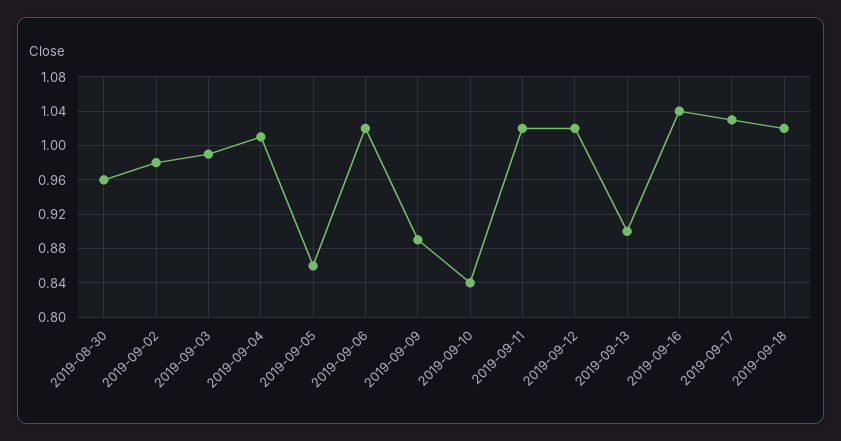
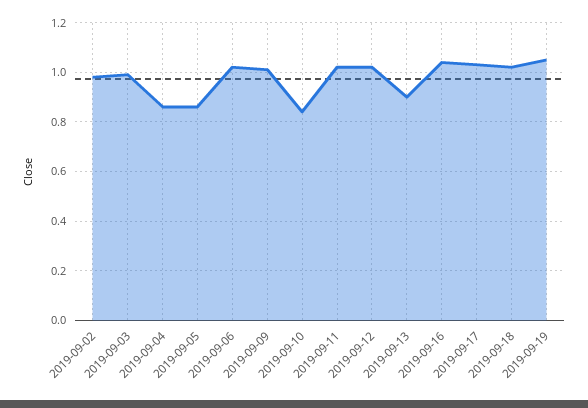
2019-08-30: 0.96 -> none
2019-09-04: 1.01 -> 0.85
2019-09-09: 0.89 -> 1
2019-09-19: none -> 1.05

